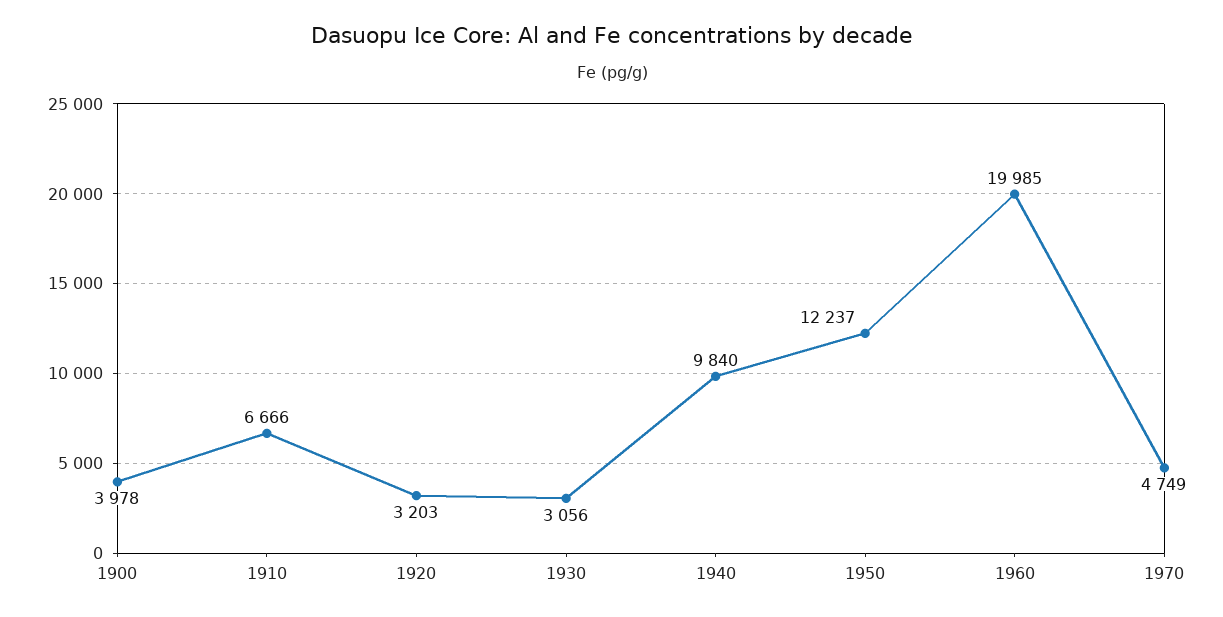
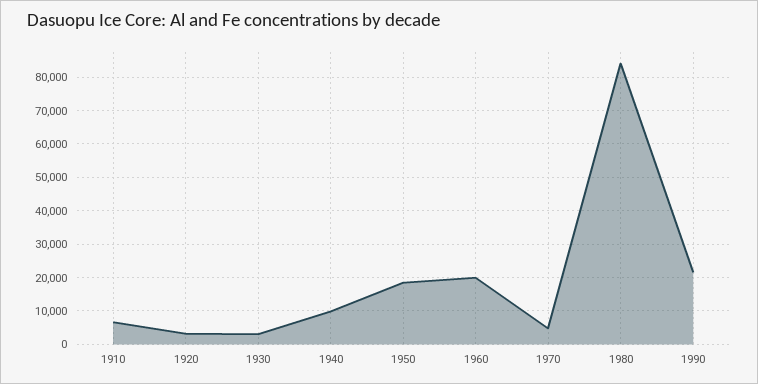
1900: 3978 -> none
1950: 12237 -> 18000
1980: none -> 84000
1990: none -> 22000

